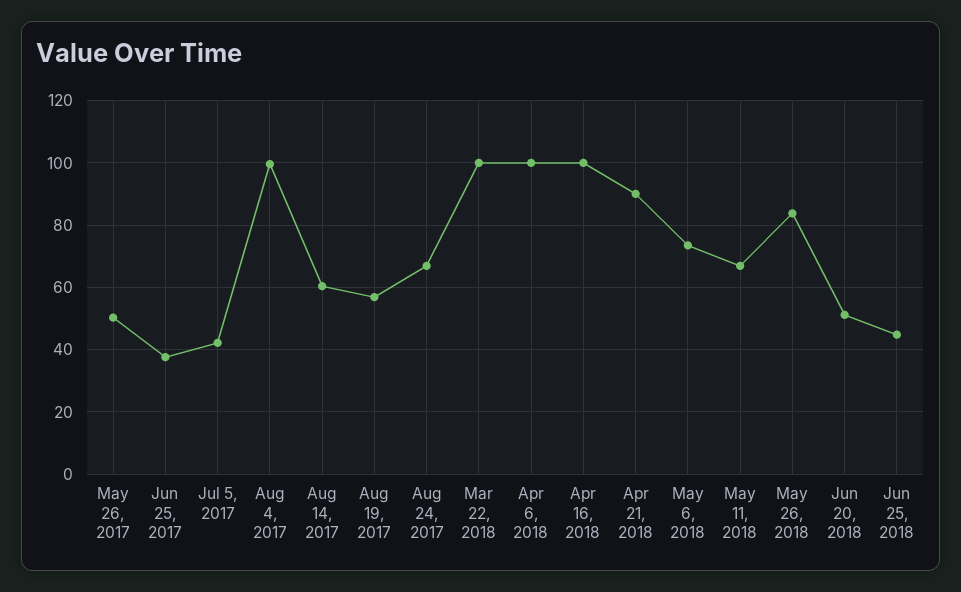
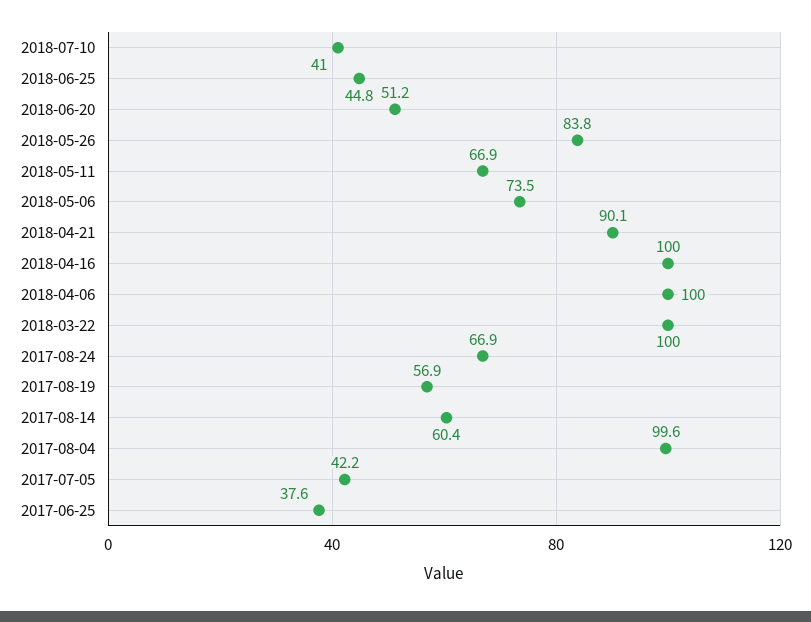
May 26, 2017: 50 -> none
2018-07-10: none -> 41

